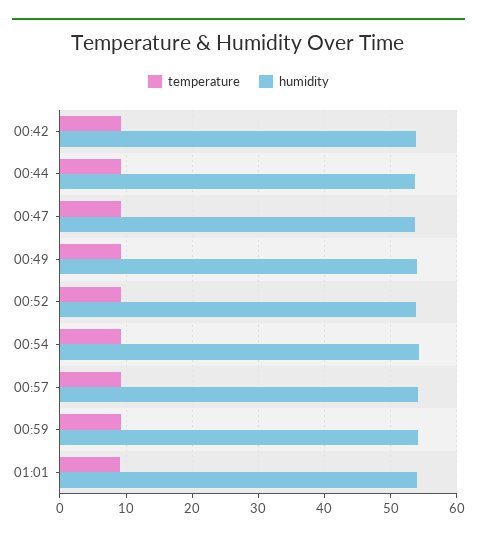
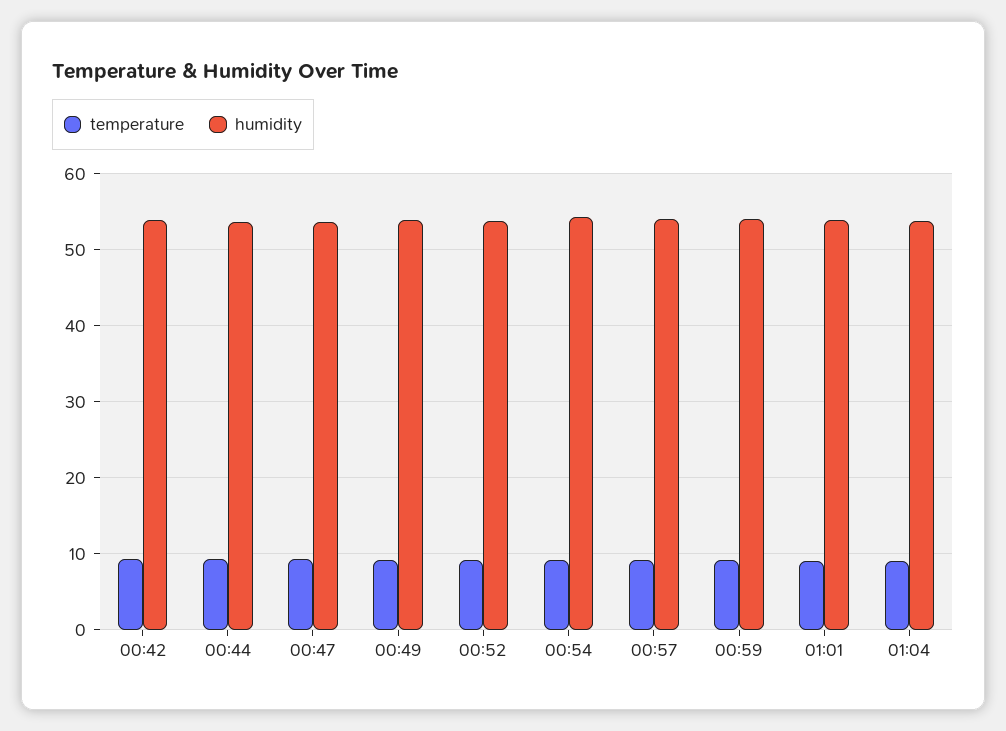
temperature, 01:04: none -> 9
humidity, 01:04: none -> 54

